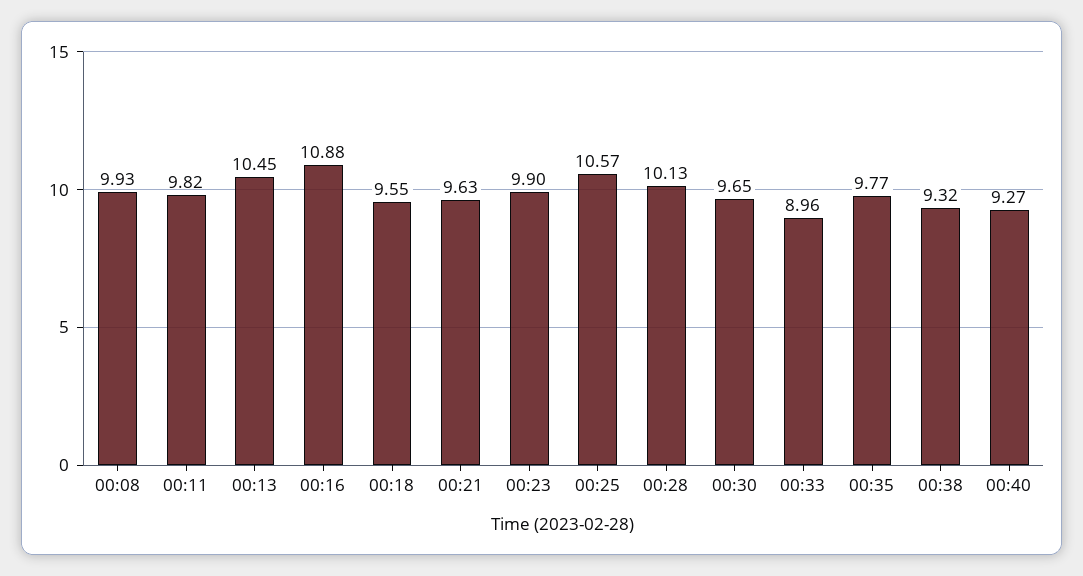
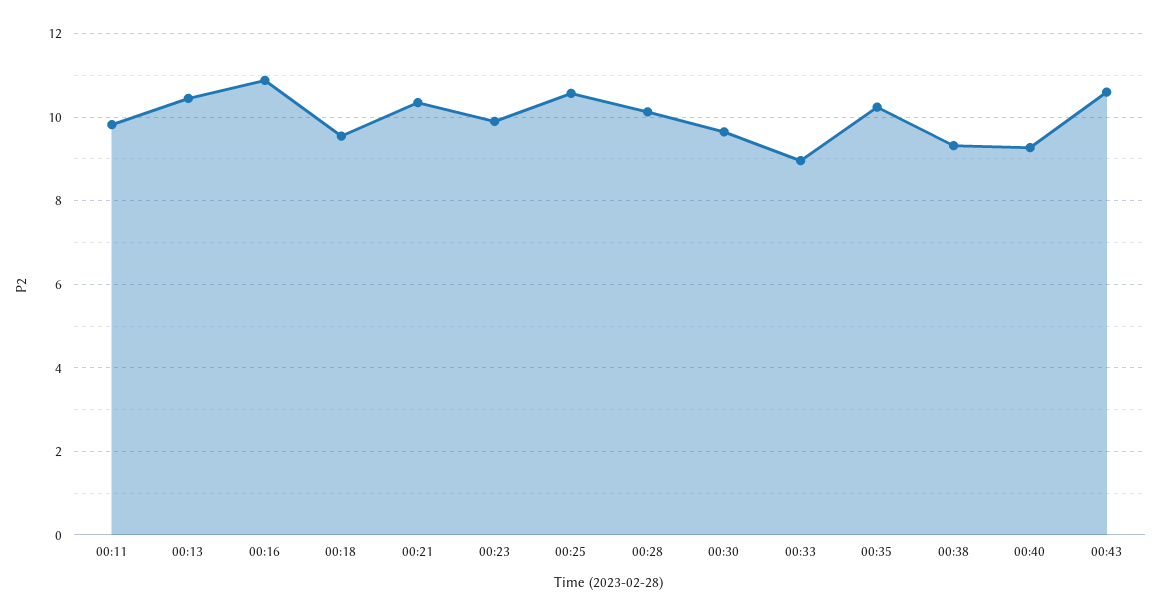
00:08: 9.93 -> none
00:21: 9.63 -> 10.4
00:35: 9.77 -> 10.2
00:43: none -> 10.6

